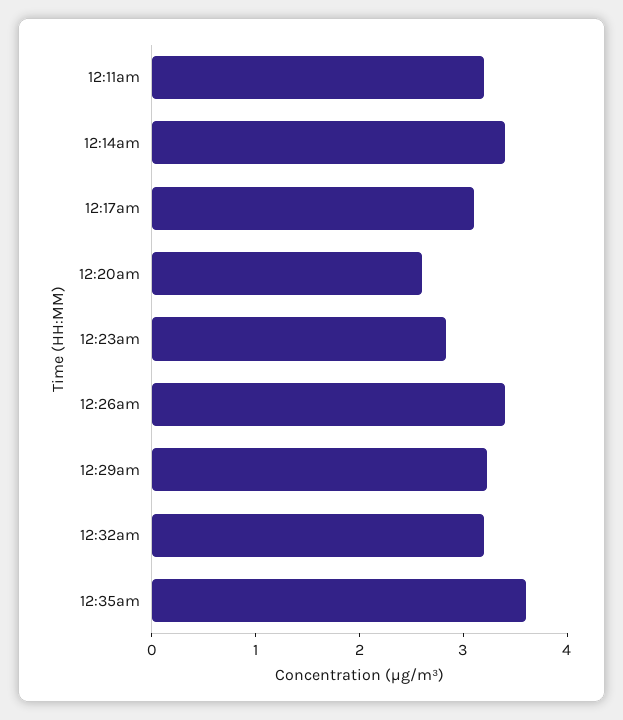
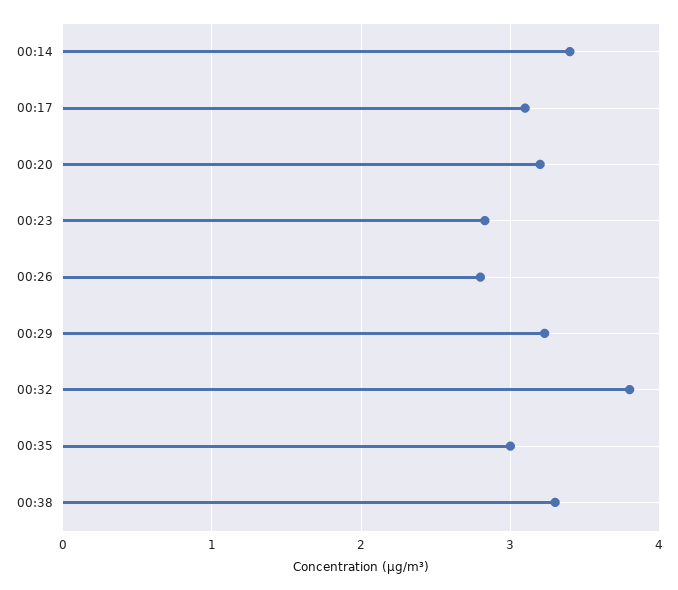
12:11am: 3.2 -> none
12:20am: 2.6 -> 3.2
12:26am: 3.4 -> 2.8
12:32am: 3.2 -> 3.8
12:35am: 3.6 -> 3
00:38: none -> 3.3

